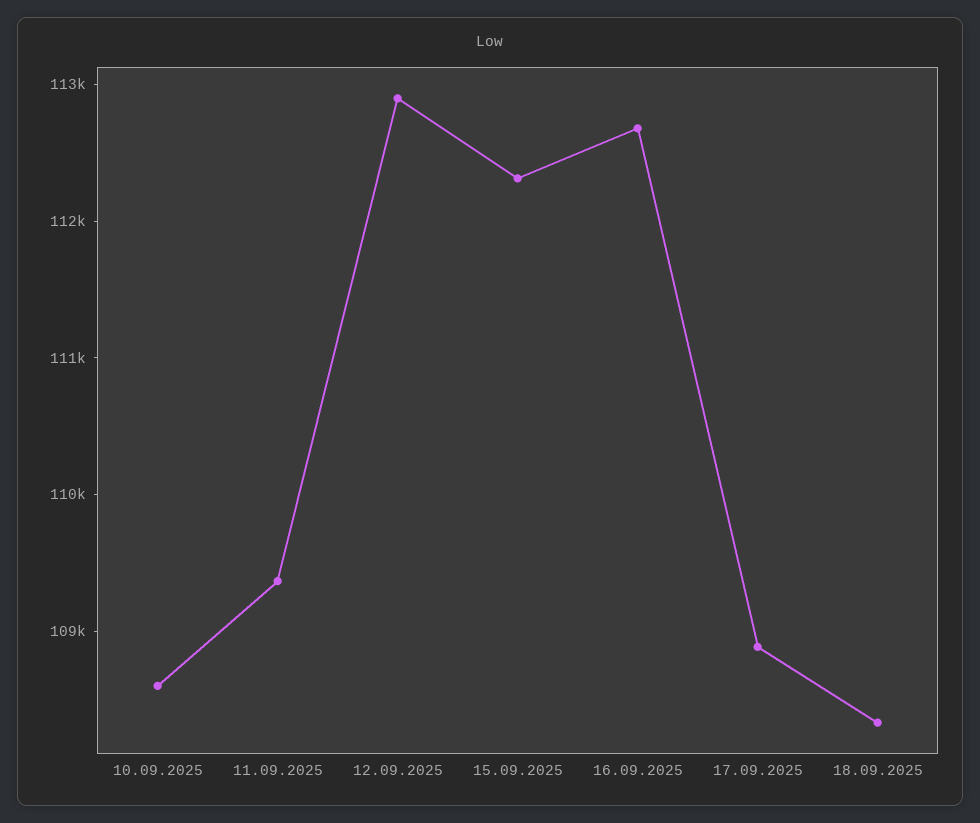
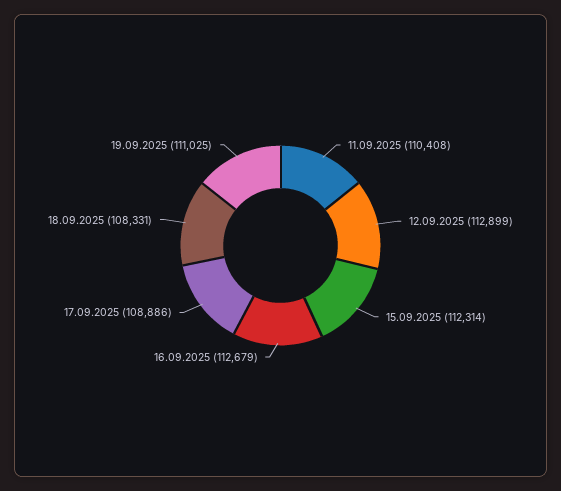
10.09.2025: 108600 -> none
11.09.2025: 109400 -> 110408
19.09.2025: none -> 111025

